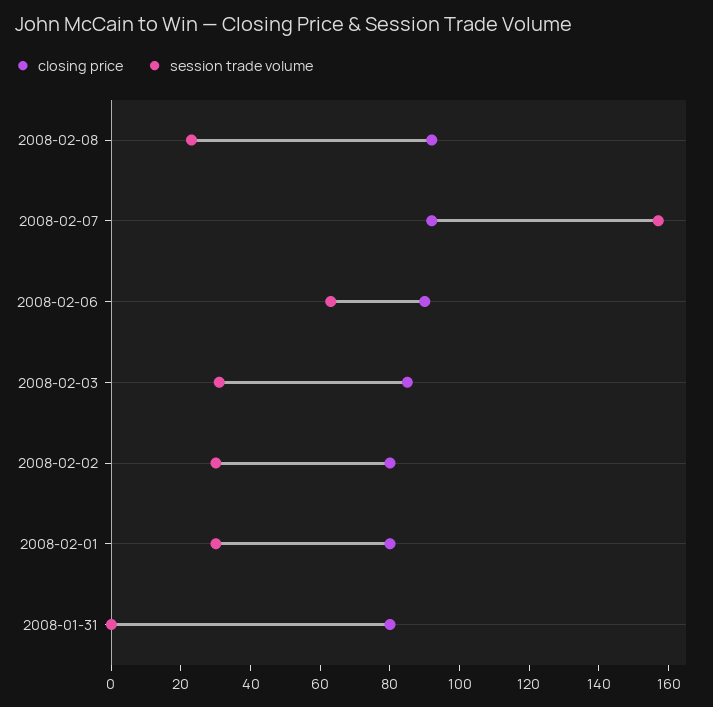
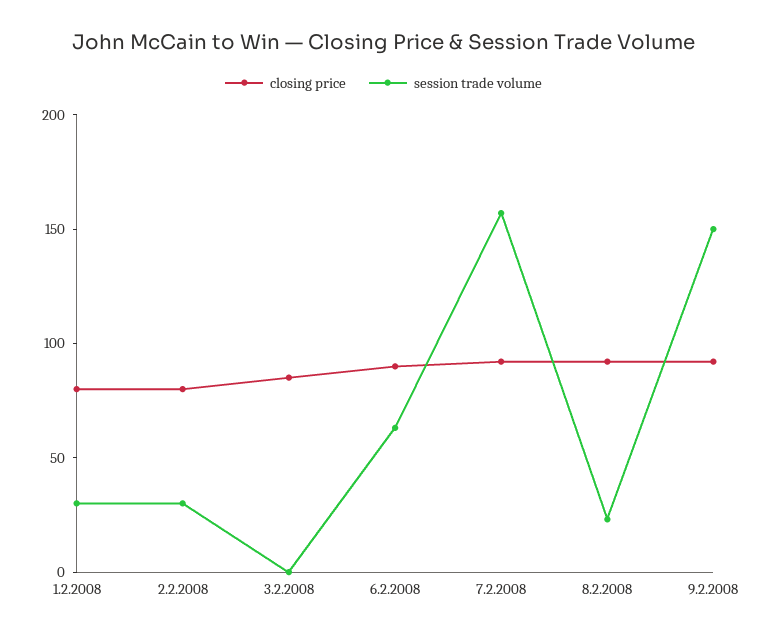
session trade volume, 2008-02-03: 30 -> 0
closing price, 2008-01-31: 80 -> none
session trade volume, 2008-01-31: 0 -> none
closing price, 9.2.2008: none -> 90
session trade volume, 9.2.2008: none -> 150

